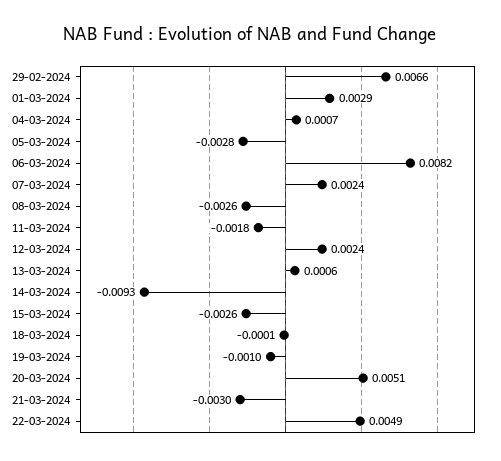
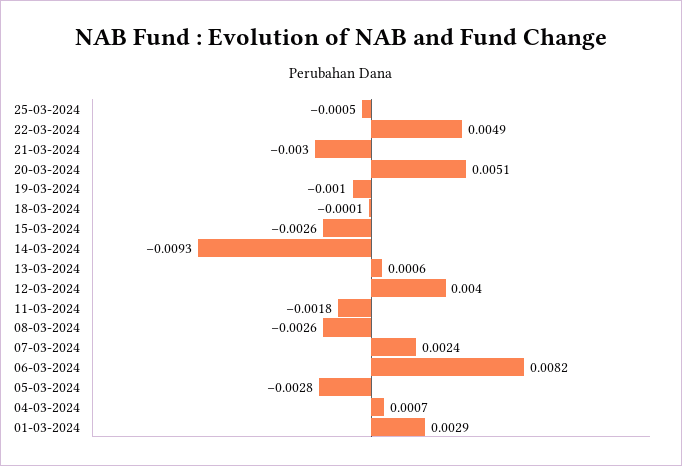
29-02-2024: 0.0066 -> none
12-03-2024: 0.0024 -> 0.004
25-03-2024: none -> -0.0005

